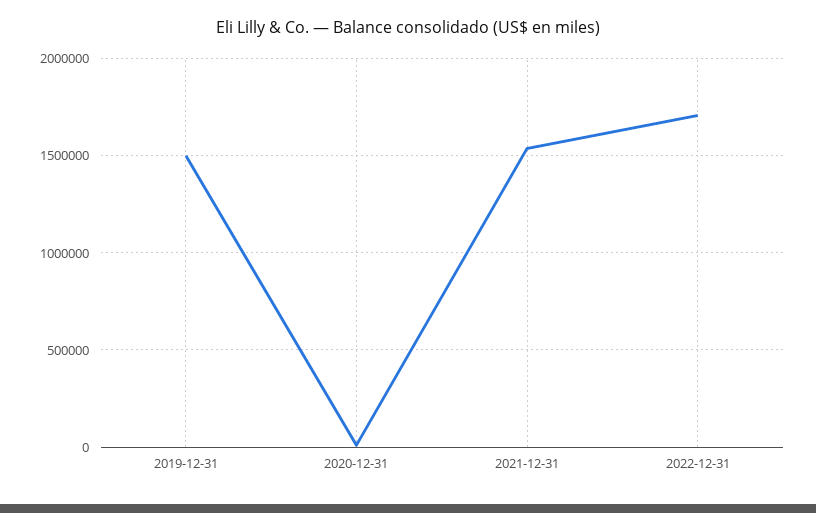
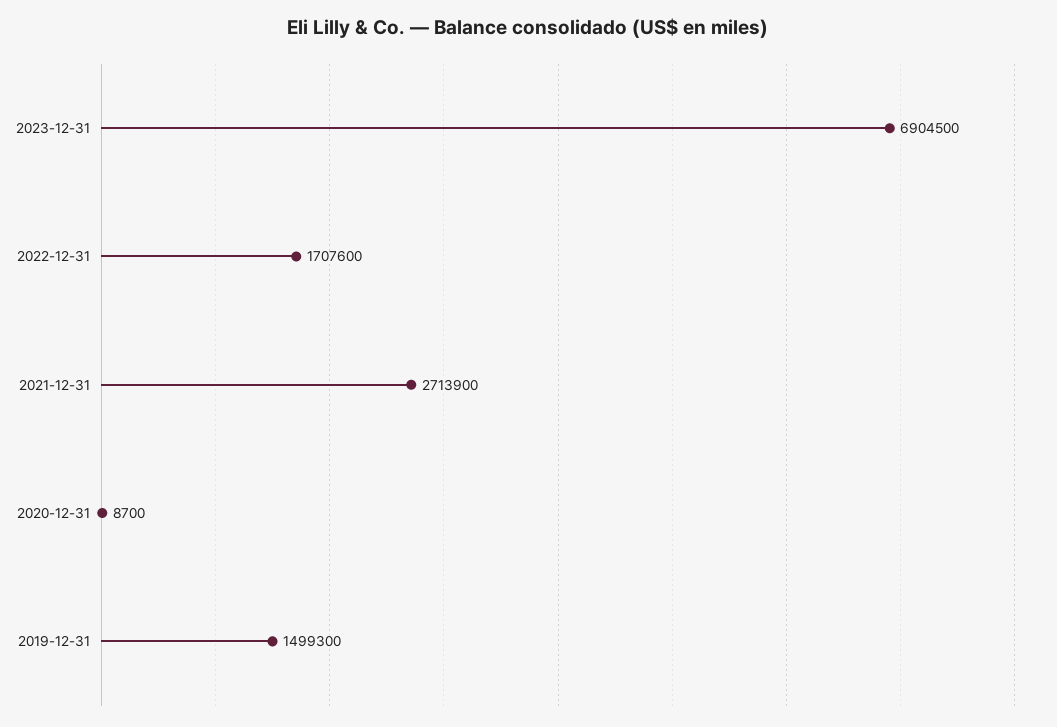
2021-12-31: 1550000 -> 2713900
2023-12-31: none -> 6904500

